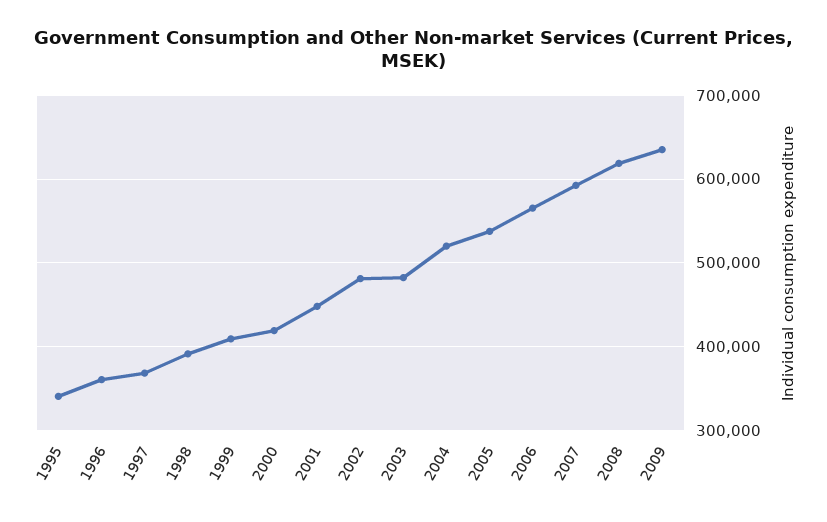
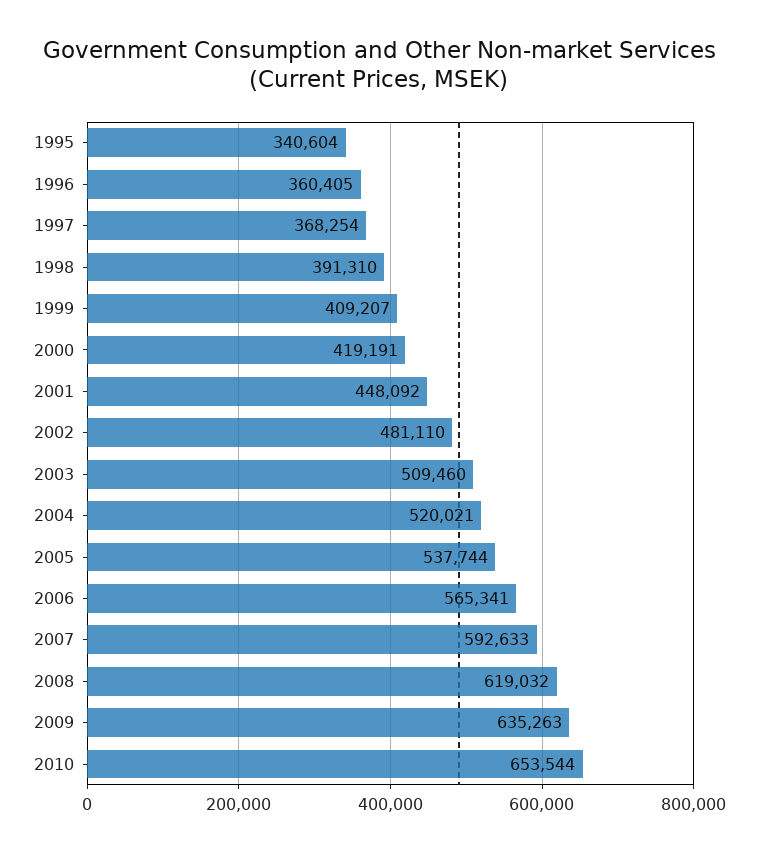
2003: 480000 -> 509460
2010: none -> 653544

